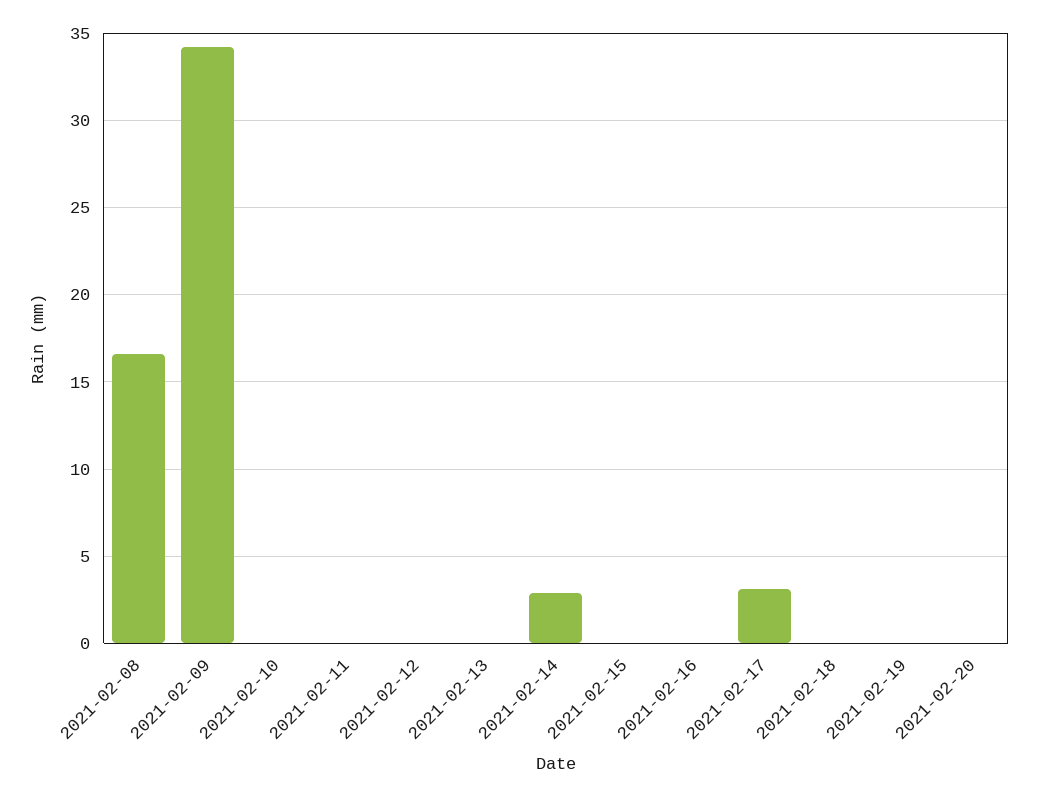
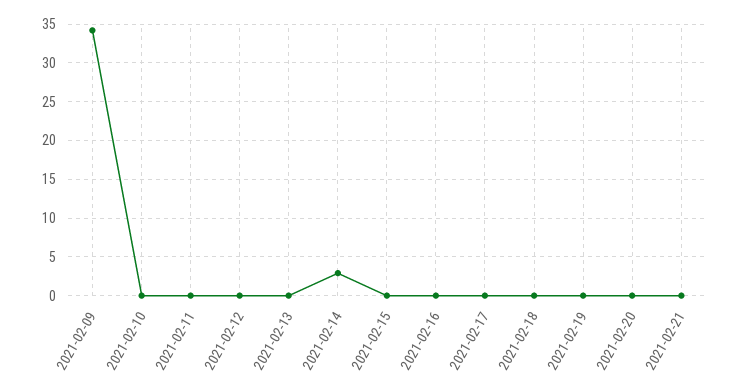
2021-02-08: 16.5 -> none
2021-02-17: 3 -> 0
2021-02-21: none -> 0

